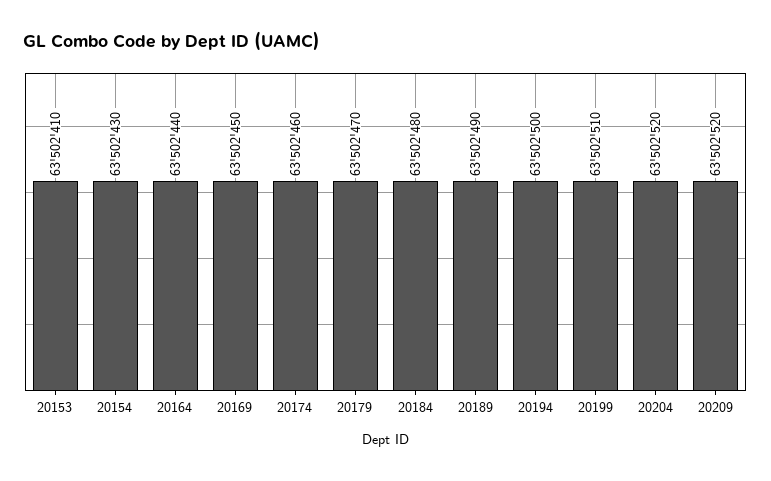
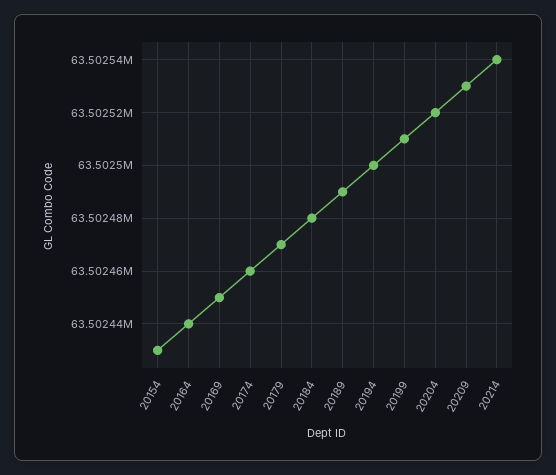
20153: 63502410 -> none
20209: 63502520 -> 63502530
20214: none -> 63502540

